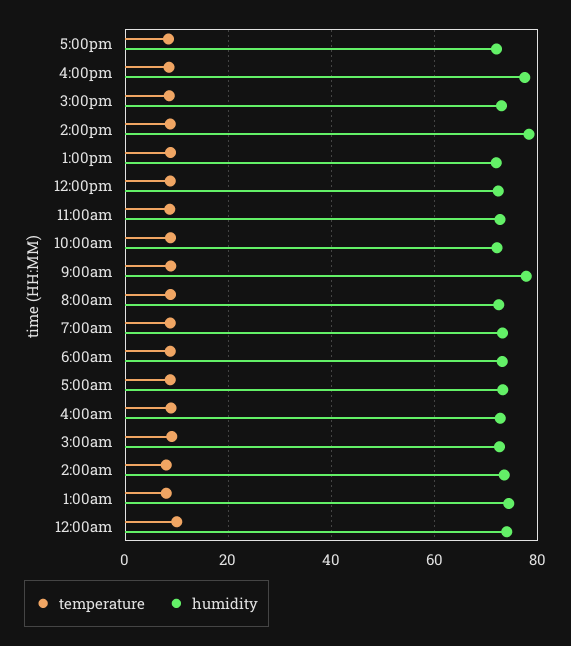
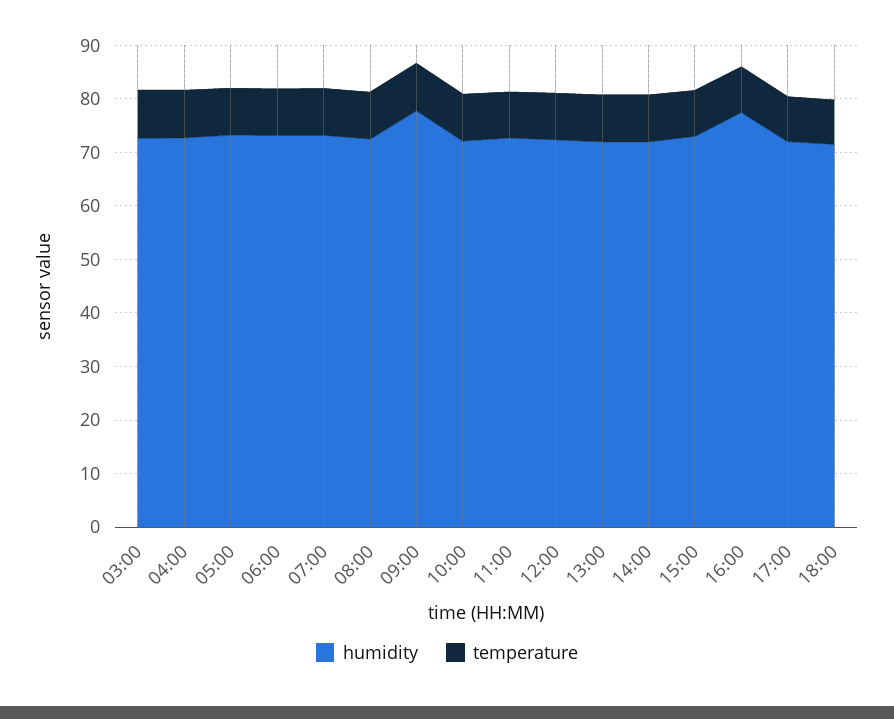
humidity, 2:00pm: 78 -> 72
temperature, 2:00am: 8 -> none
humidity, 2:00am: 74 -> none
temperature, 1:00am: 8 -> none
humidity, 1:00am: 74 -> none
temperature, 12:00am: 10 -> none
humidity, 12:00am: 74 -> none
humidity, 18:00: none -> 72
temperature, 18:00: none -> 8

